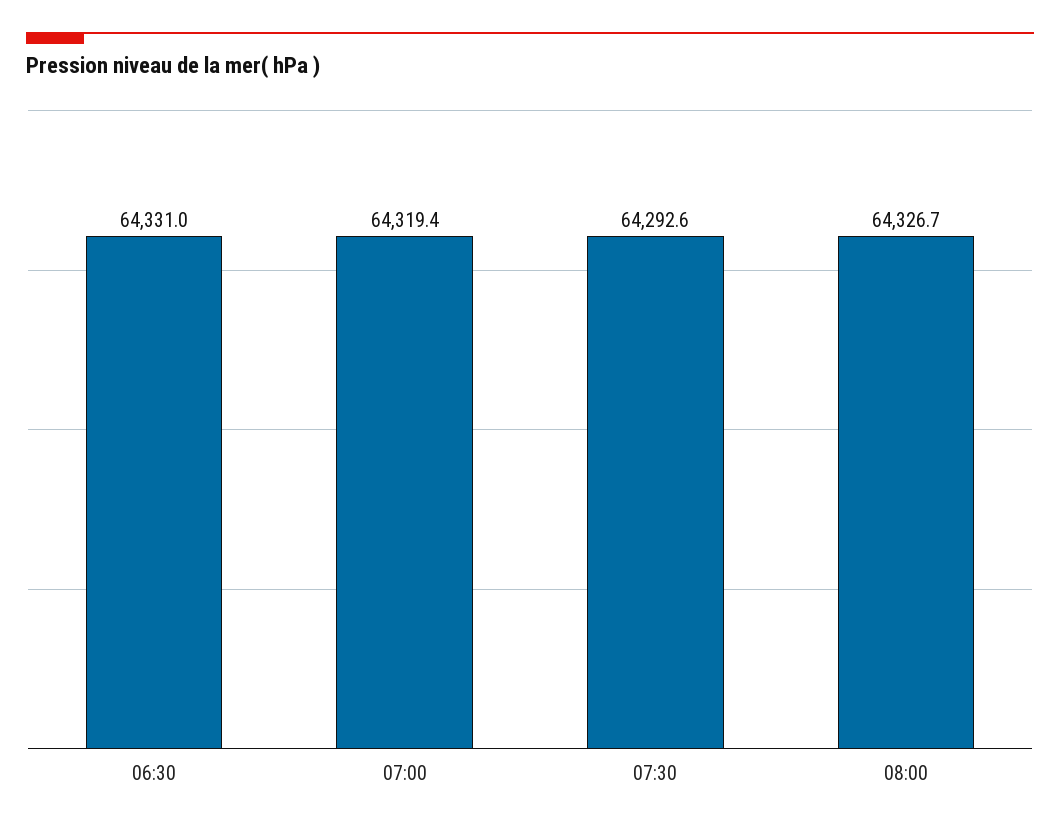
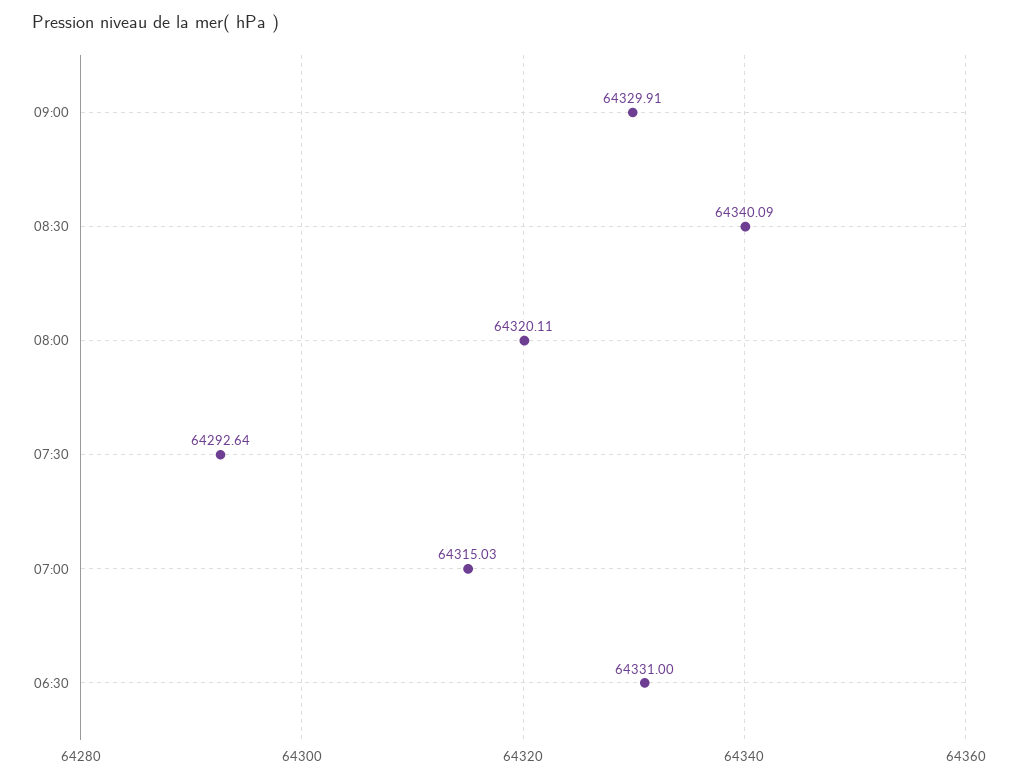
07:00: 64319.4 -> 64315.03
08:00: 64326.7 -> 64320.11
09:00: none -> 64329.91
08:30: none -> 64340.09

